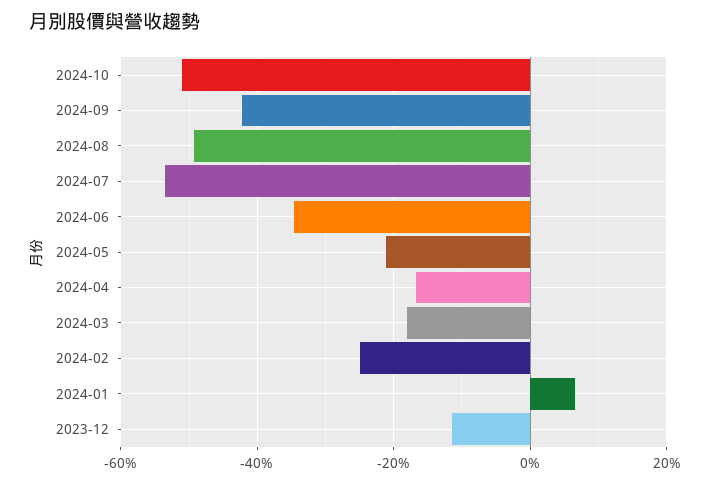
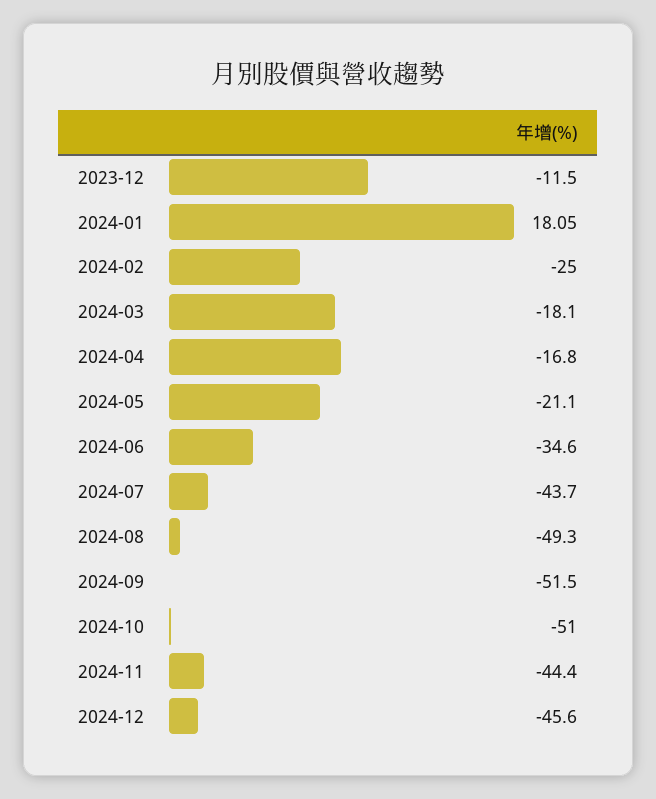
2024-09: -42 -> -51.5
2024-07: -54 -> -43.7
2024-01: 6 -> 18.05
2024-11: none -> -44.4
2024-12: none -> -45.6

